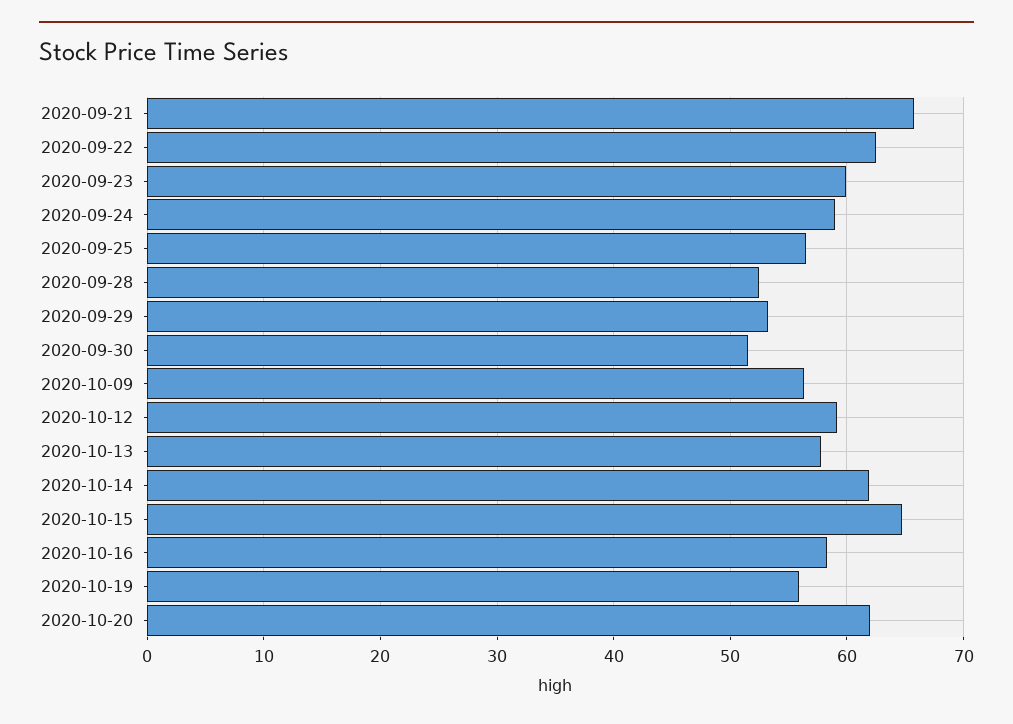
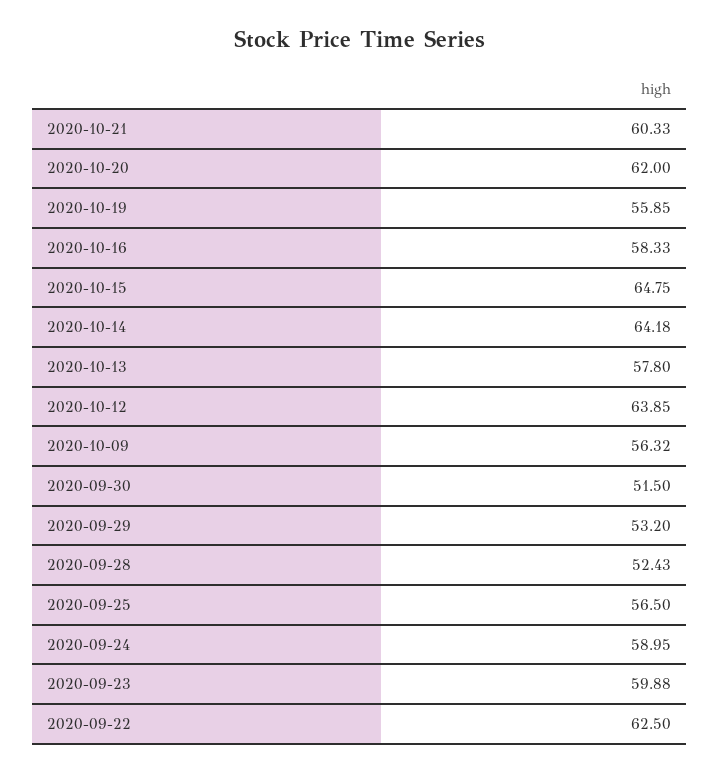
2020-09-21: 66 -> none
2020-10-12: 59 -> 63.85
2020-10-14: 62 -> 64.18
2020-10-21: none -> 60.33

